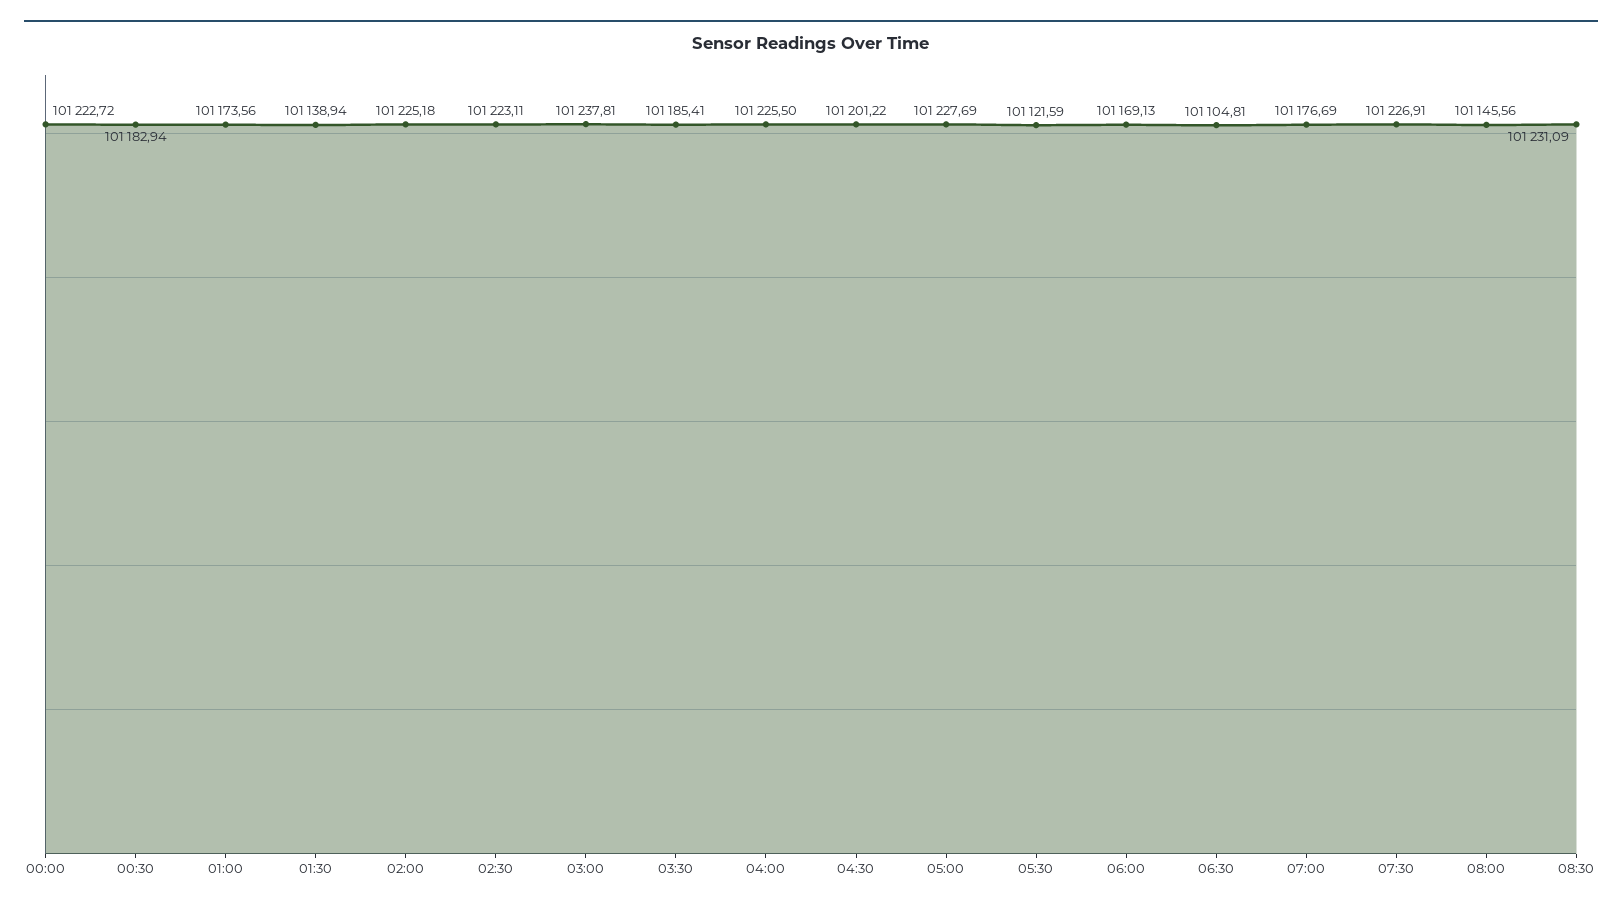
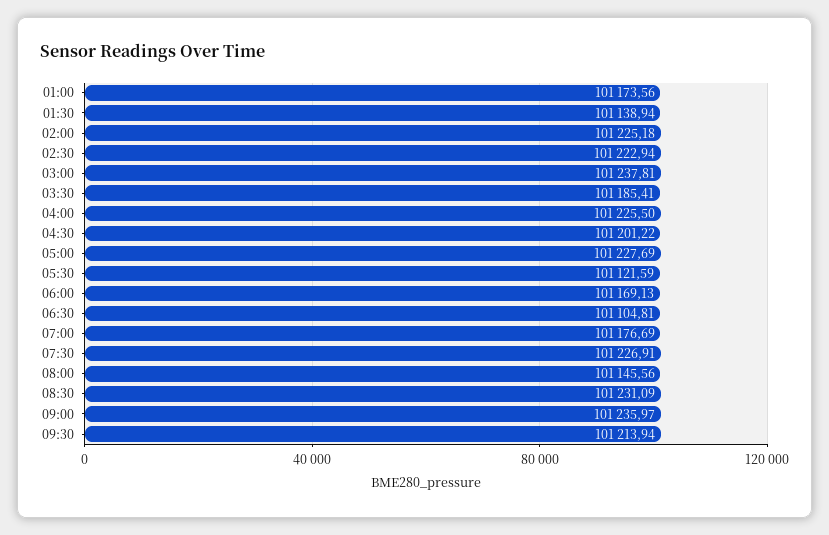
00:00: 101222.72 -> none
00:30: 101182.94 -> none
02:30: 101223.11 -> 101222.94
09:00: none -> 101235.97
09:30: none -> 101213.94

